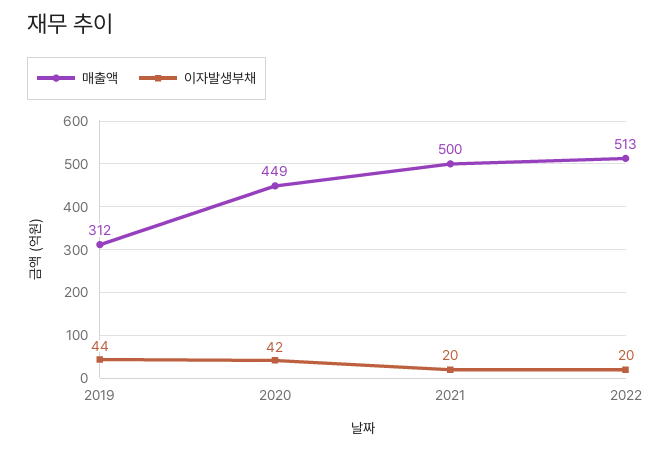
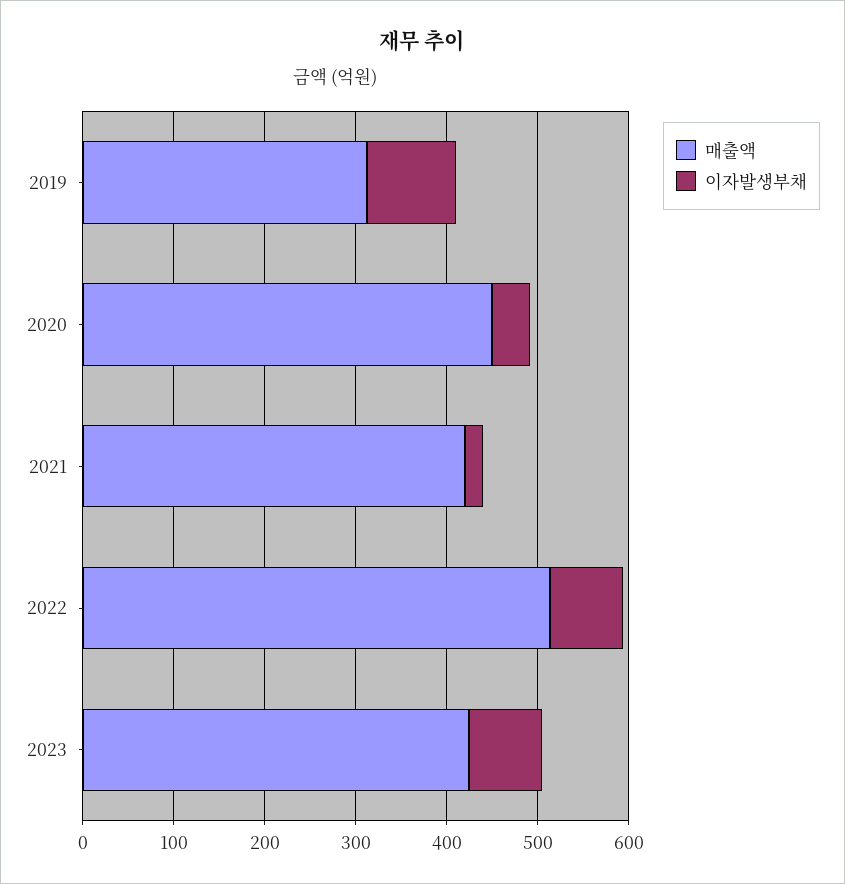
이자발생부채, 2019: 44 -> 100
매출액, 2021: 500 -> 420
이자발생부채, 2022: 20 -> 80
매출액, 2023: none -> 420
이자발생부채, 2023: none -> 80

